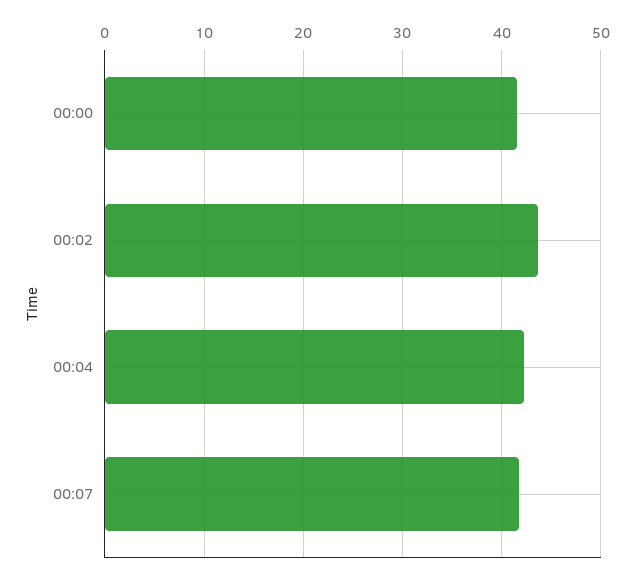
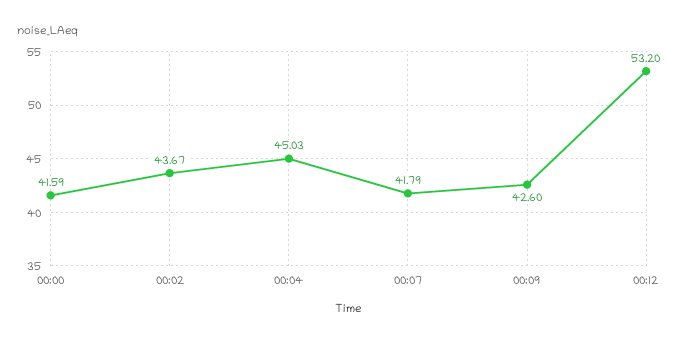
00:04: 42 -> 45.03
00:09: none -> 42.6
00:12: none -> 53.2

